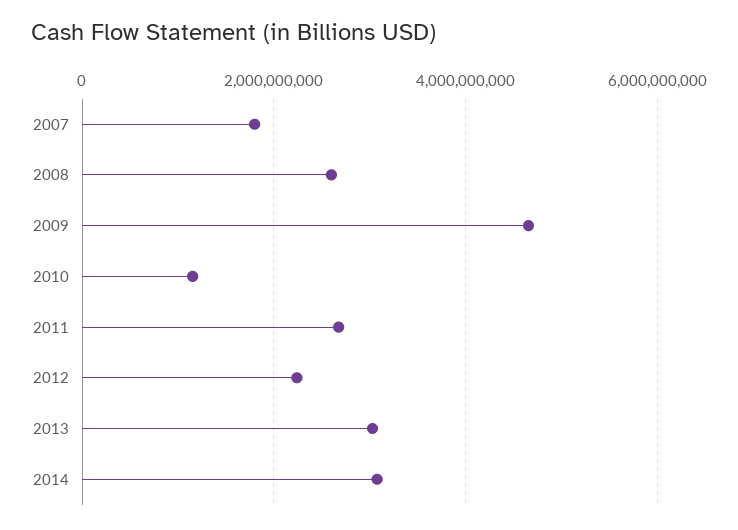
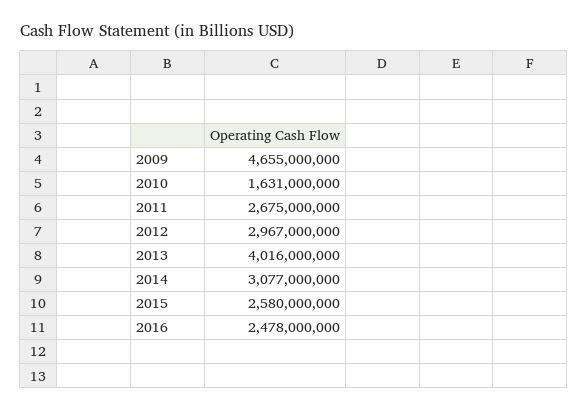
2007: 1800000000 -> none
2008: 2600000000 -> none
2010: 1200000000 -> 1631000000
2012: 2200000000 -> 2967000000
2013: 3000000000 -> 4016000000
2015: none -> 2580000000
2016: none -> 2478000000

